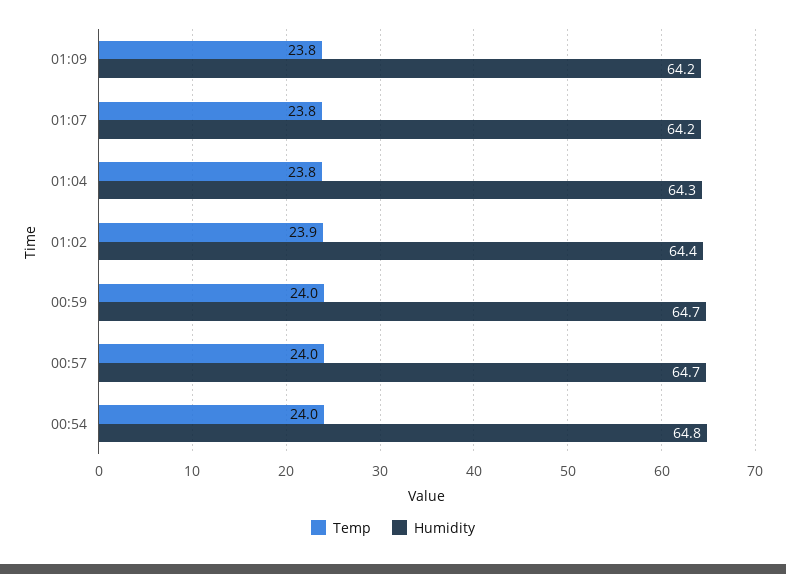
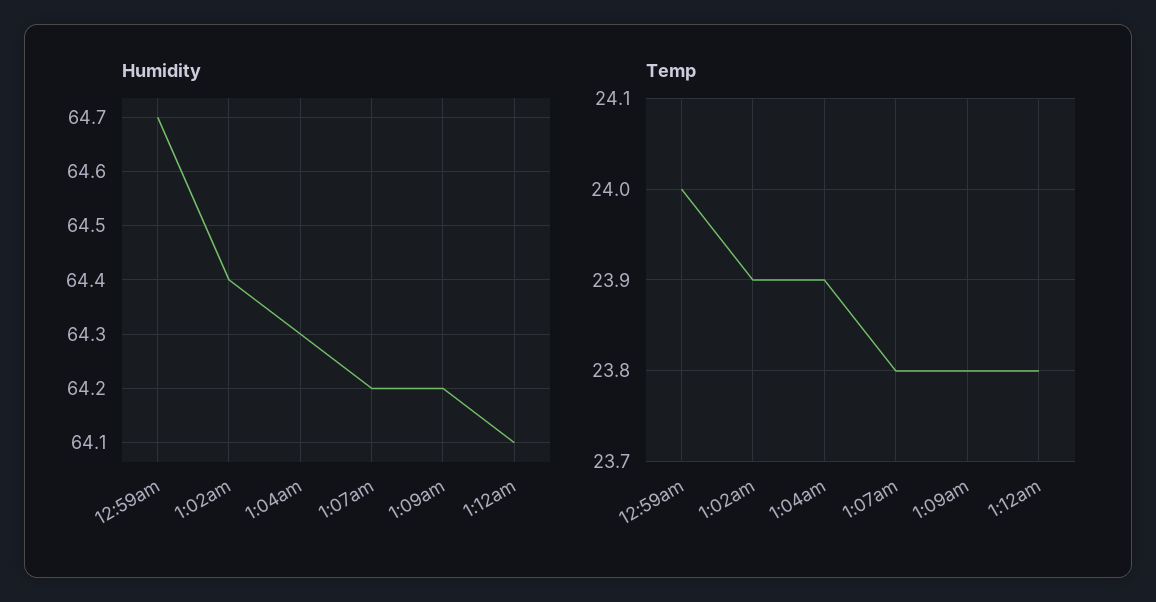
Temp, 01:04: 23.8 -> 23.9
Temp, 00:57: 24 -> none
Humidity, 00:57: 64.7 -> none
Temp, 00:54: 24 -> none
Humidity, 00:54: 64.8 -> none
Humidity, 1:12am: none -> 64.1
Temp, 1:12am: none -> 23.8

